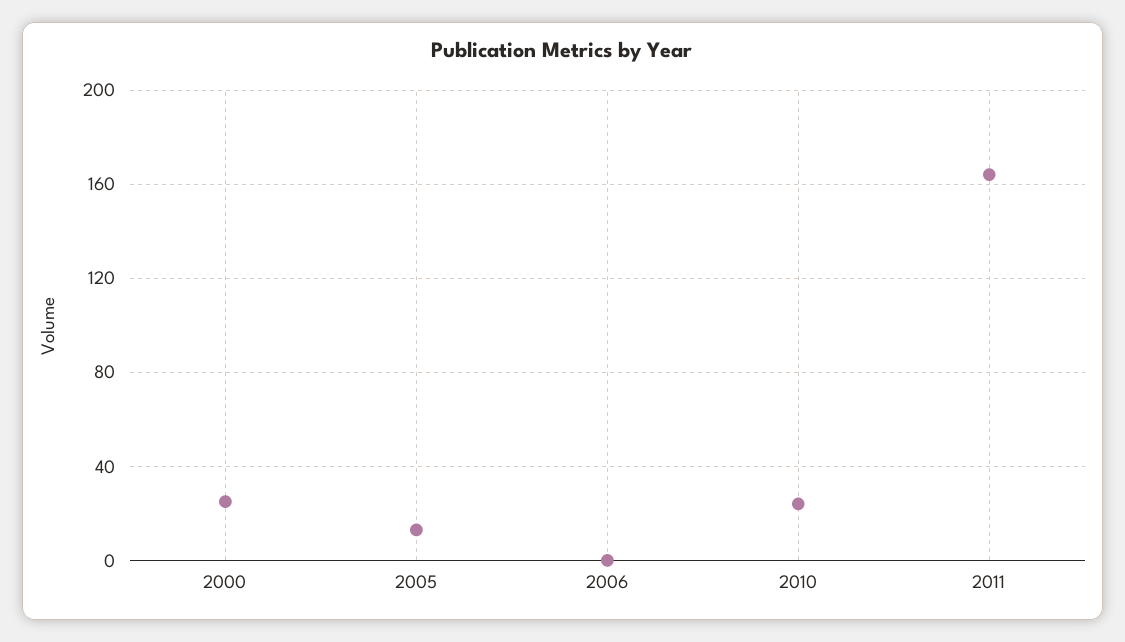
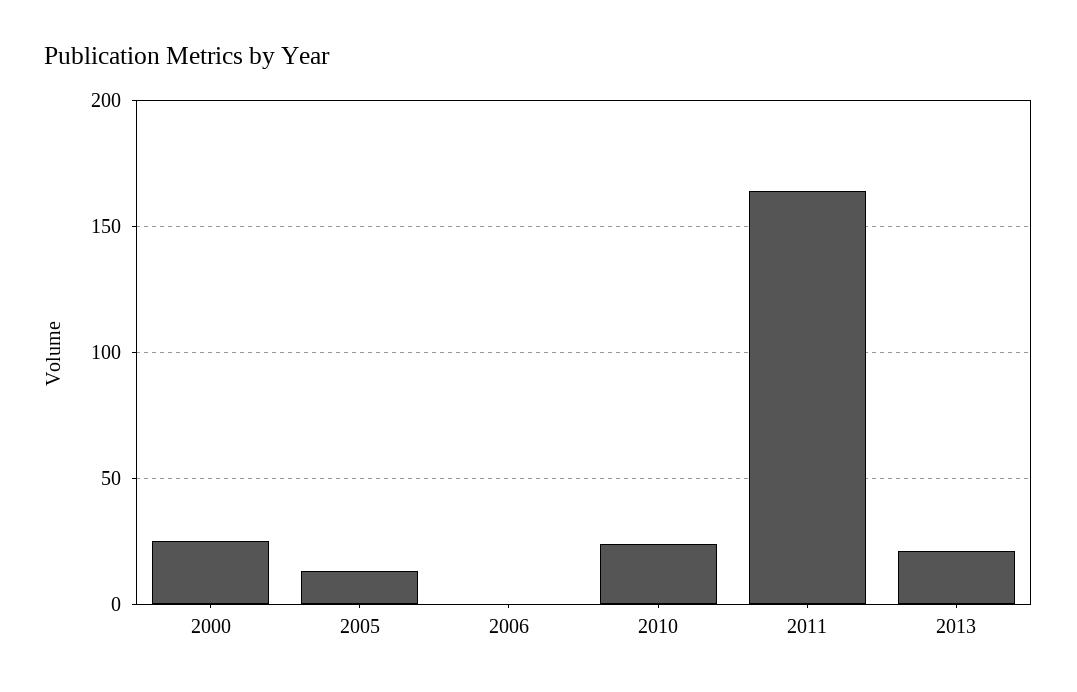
2013: none -> 20

